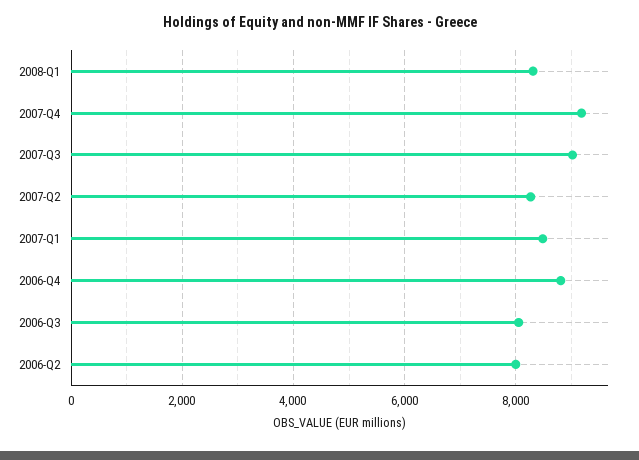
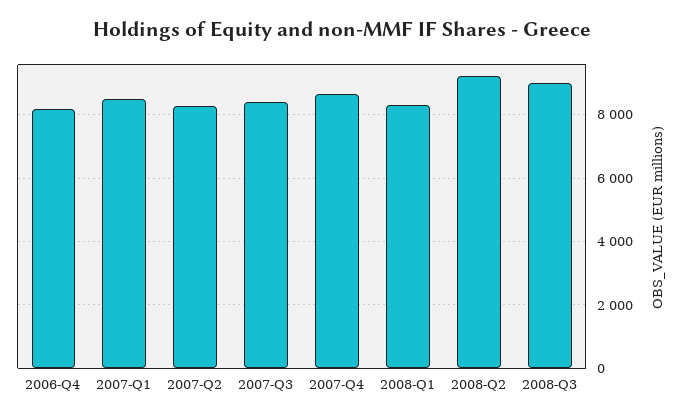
2007-Q4: 9200 -> 8600
2007-Q3: 9000 -> 8400
2006-Q4: 8800 -> 8200
2006-Q3: 8000 -> none
2006-Q2: 8000 -> none
2008-Q2: none -> 9200
2008-Q3: none -> 9000

